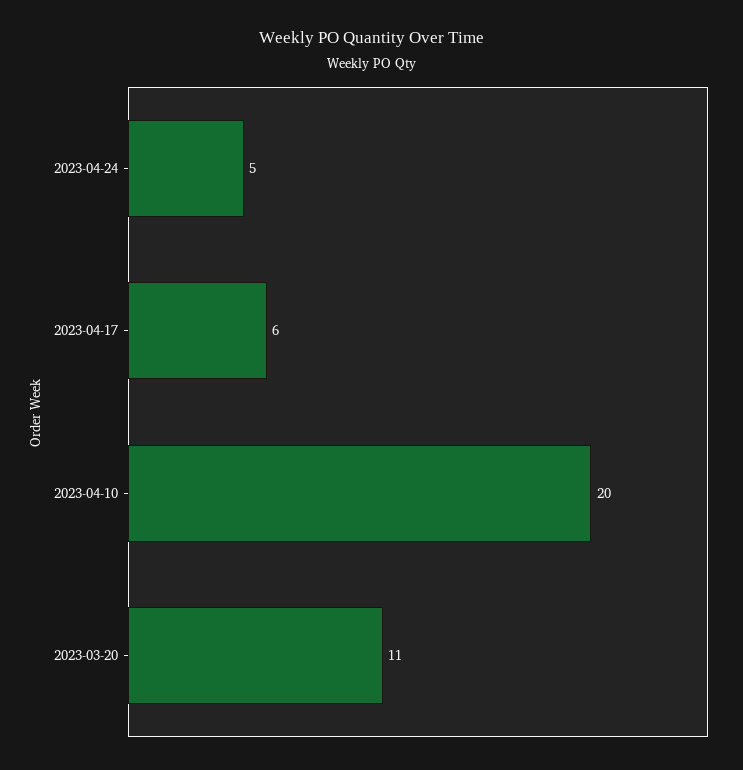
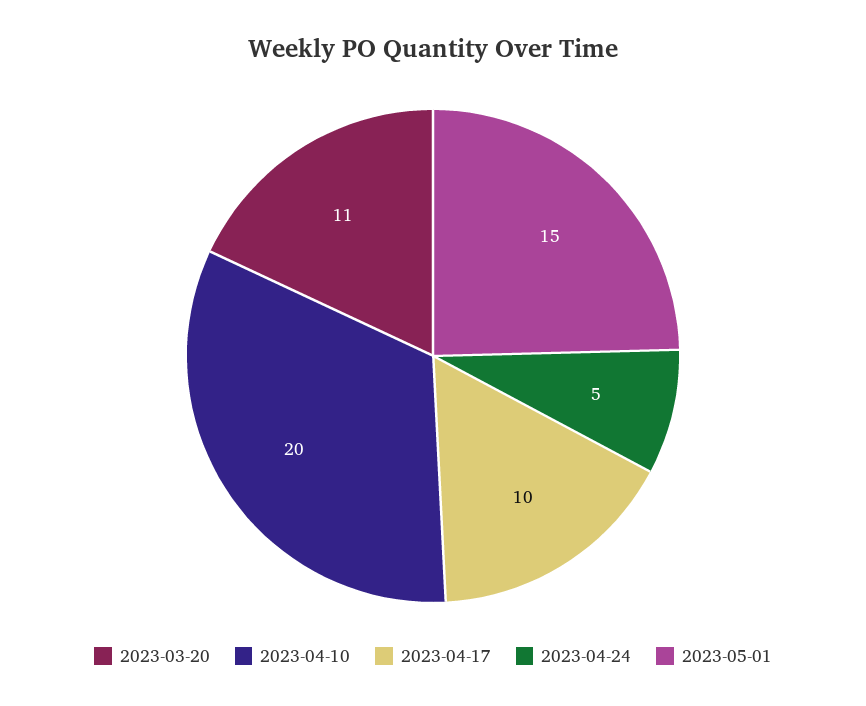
2023-04-17: 6 -> 10
2023-05-01: none -> 15

